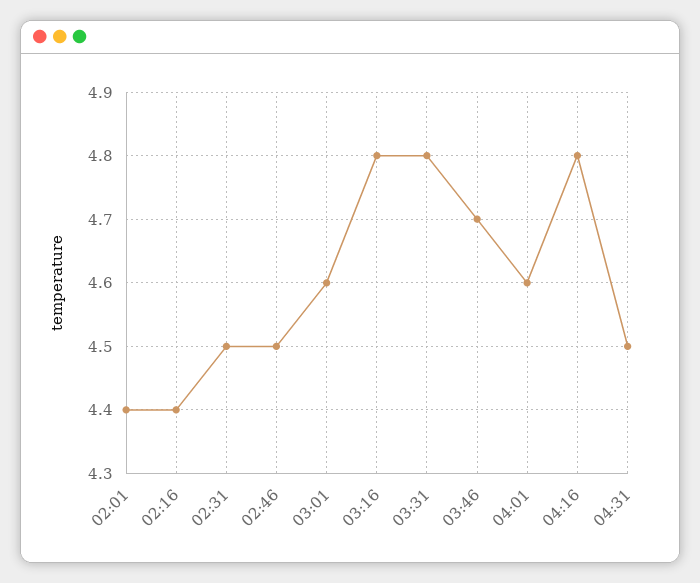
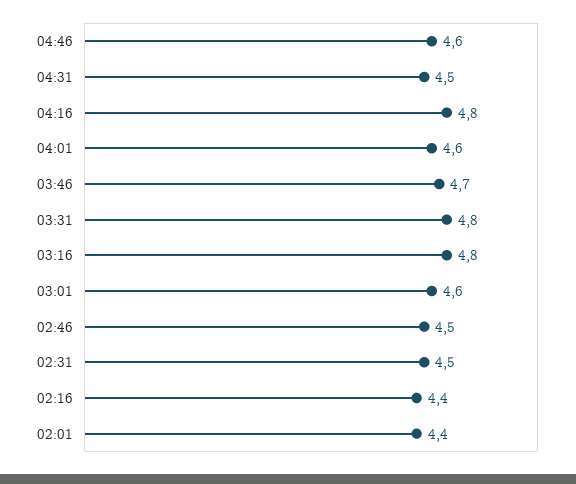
04:46: none -> 4.6

